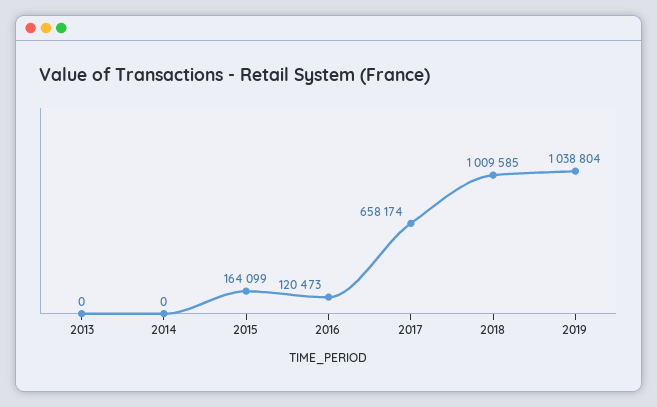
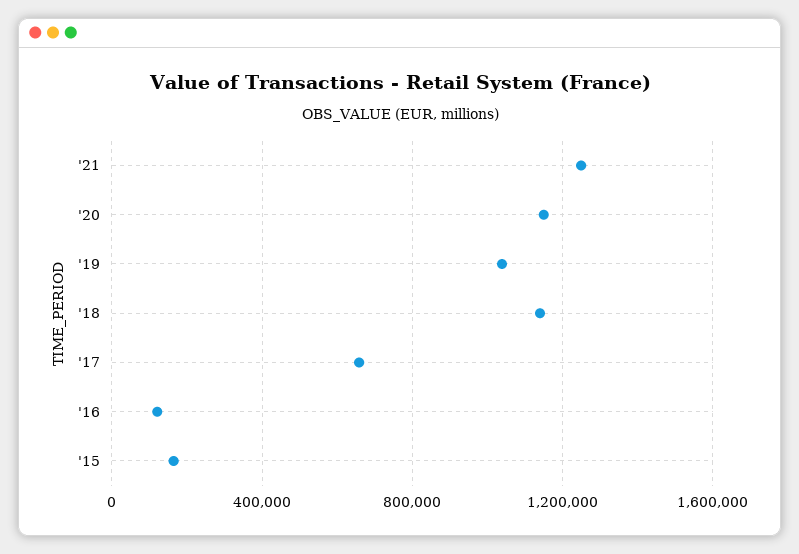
2013: 0 -> none
2014: 0 -> none
2018: 1009585 -> 1150000
'21: none -> 1250000
'20: none -> 1150000

